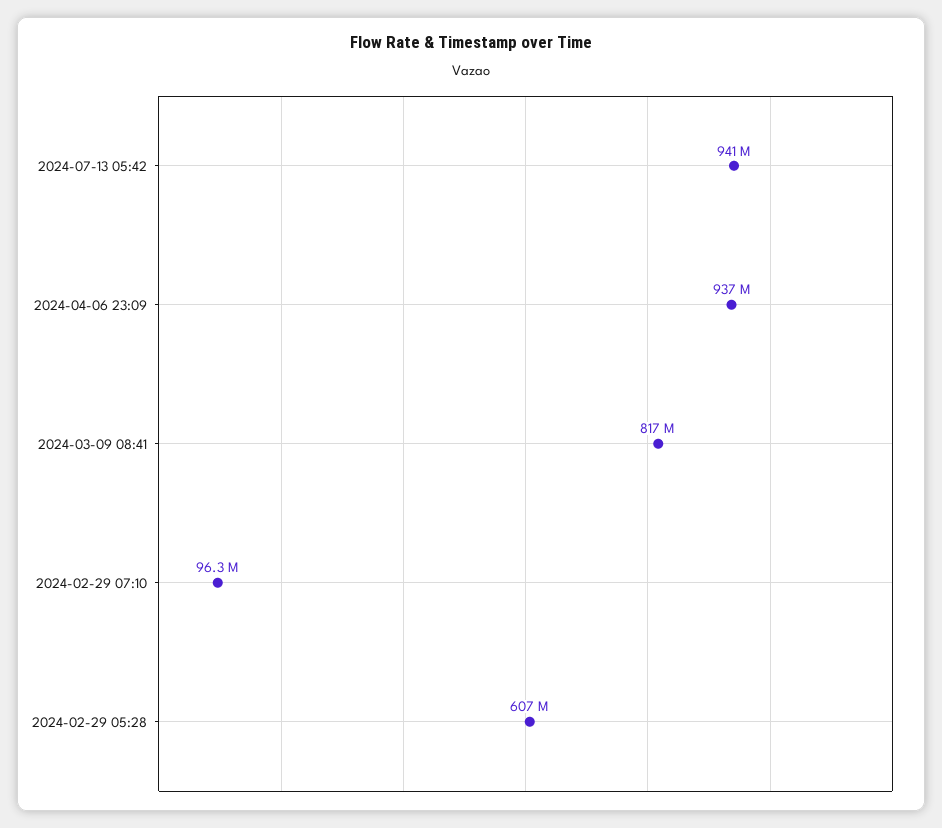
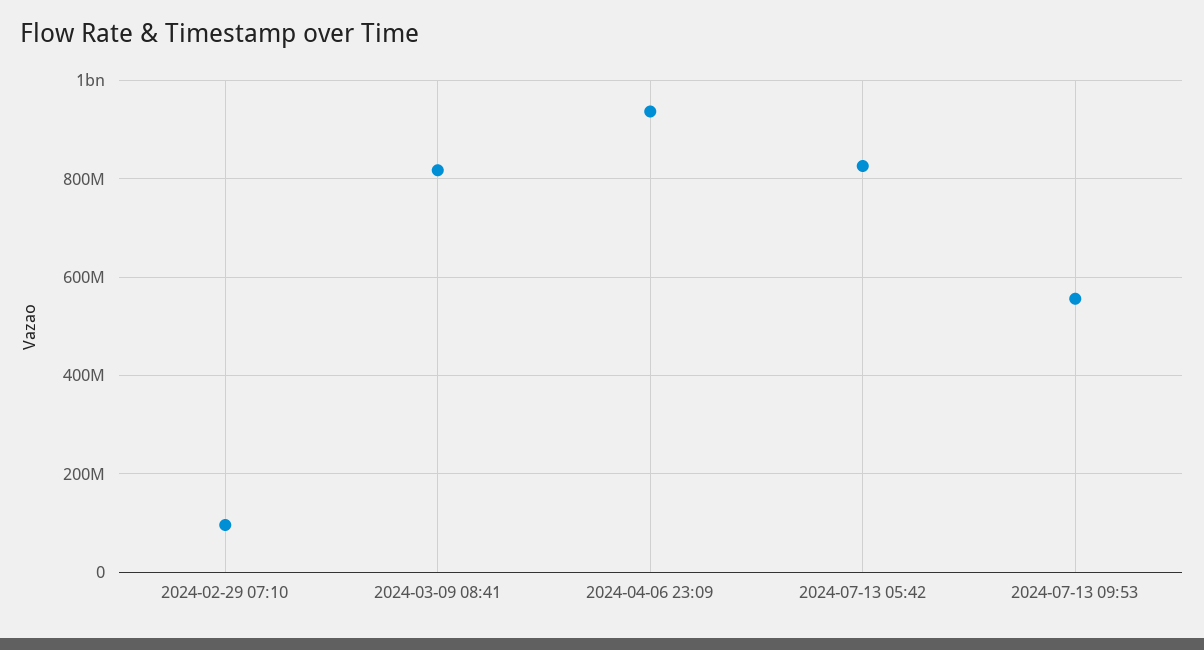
2024-07-13 05:42: 941000000 -> 820000000
2024-02-29 05:28: 607000000 -> none
2024-07-13 09:53: none -> 560000000

